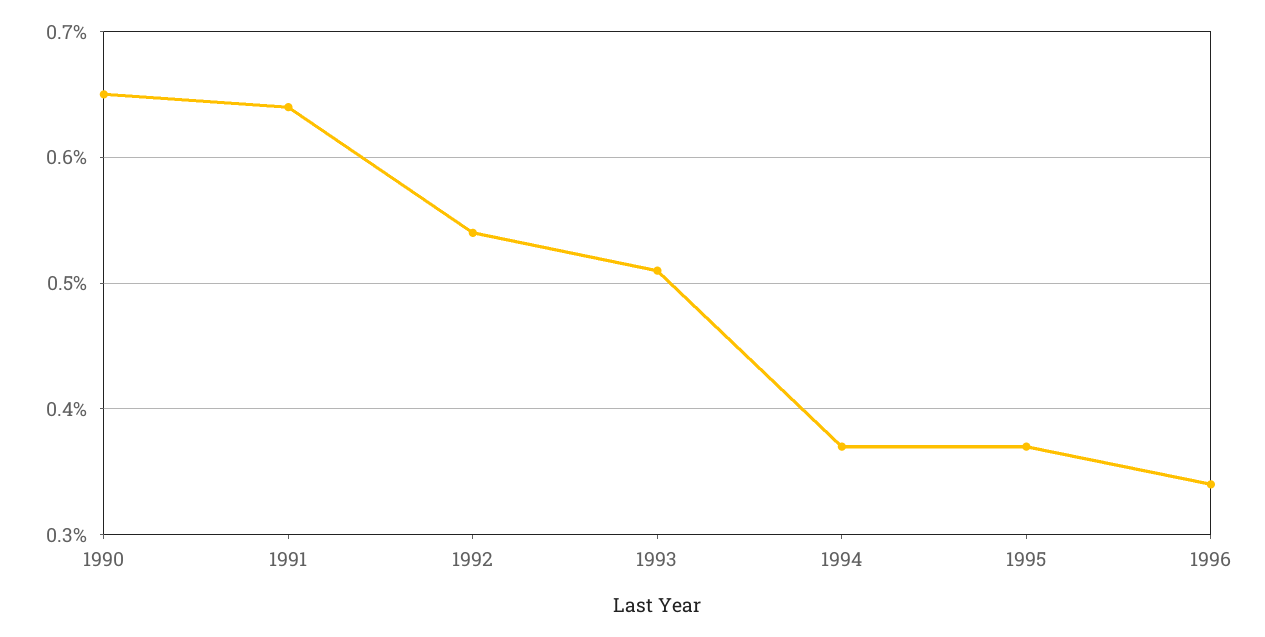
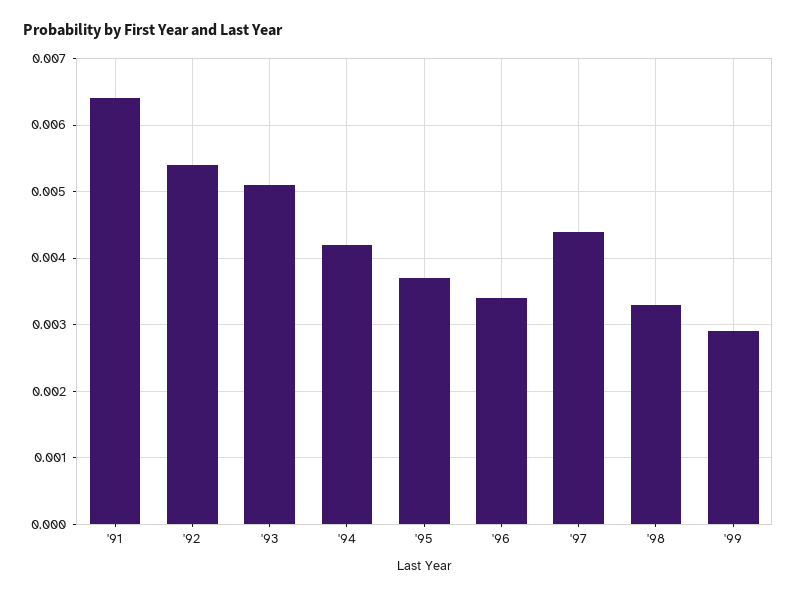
1990: 0.0065 -> none
1994: 0.0037 -> 0.0042
'97: none -> 0.0044
'98: none -> 0.0033
'99: none -> 0.0029

